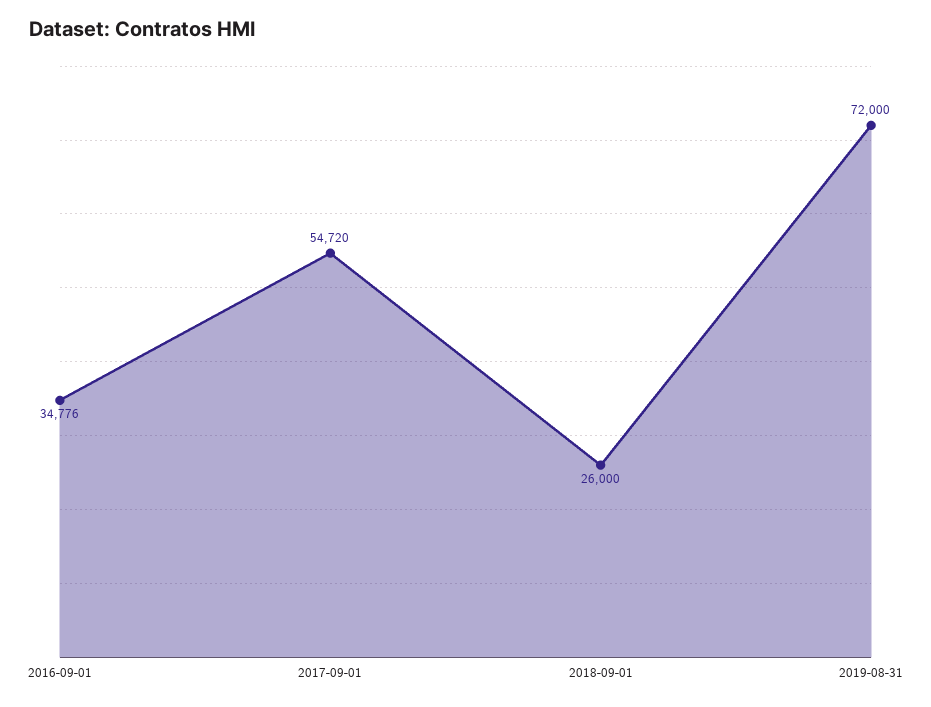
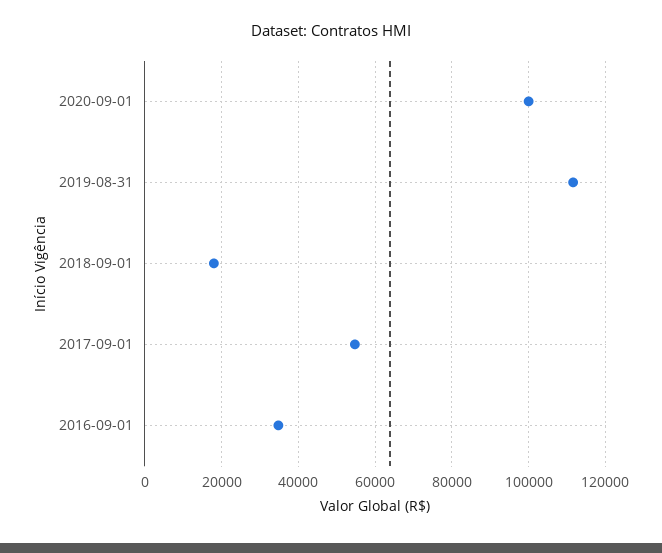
2018-09-01: 26000 -> 18000
2019-08-31: 72000 -> 112000
2020-09-01: none -> 100000

